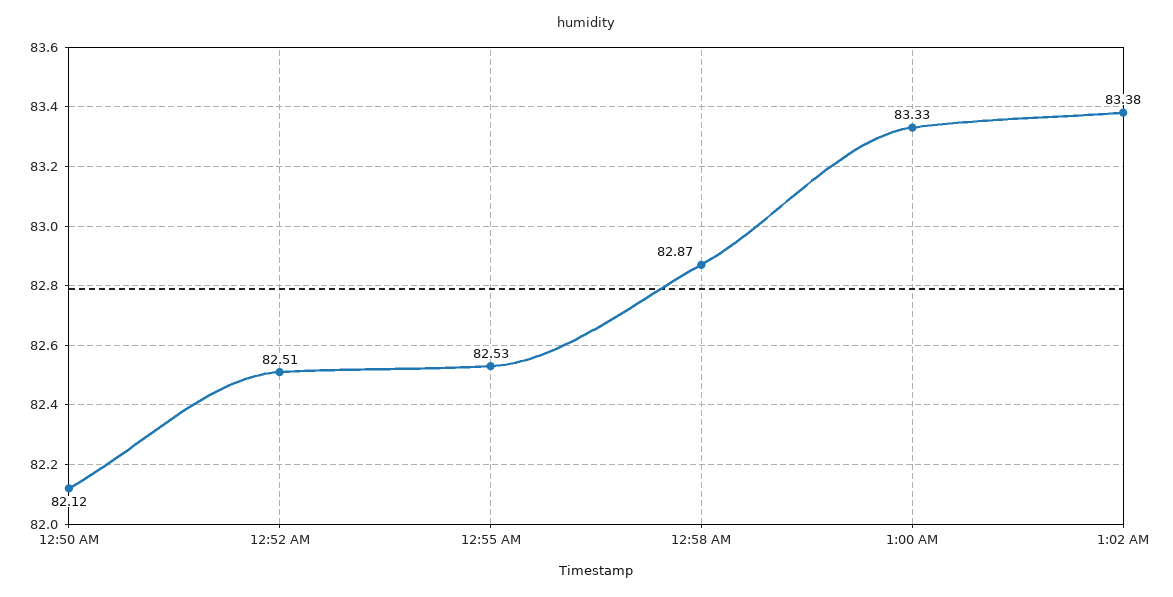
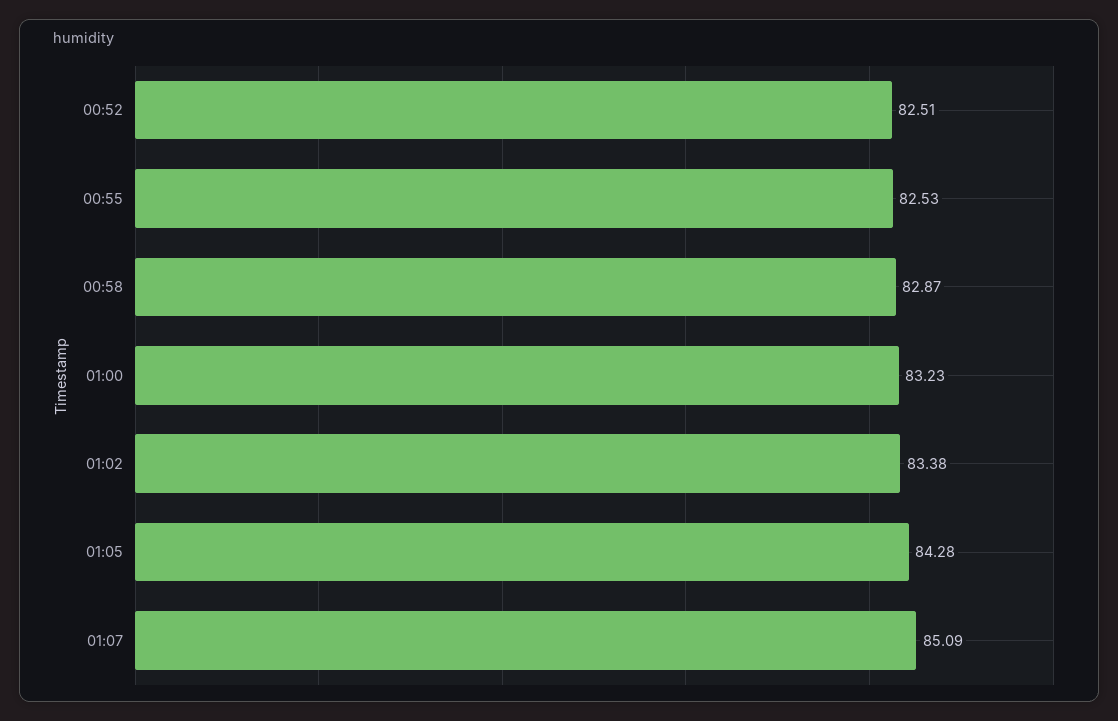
12:50 AM: 82.12 -> none
1:00 AM: 83.33 -> 83.23
01:05: none -> 84.28
01:07: none -> 85.09

